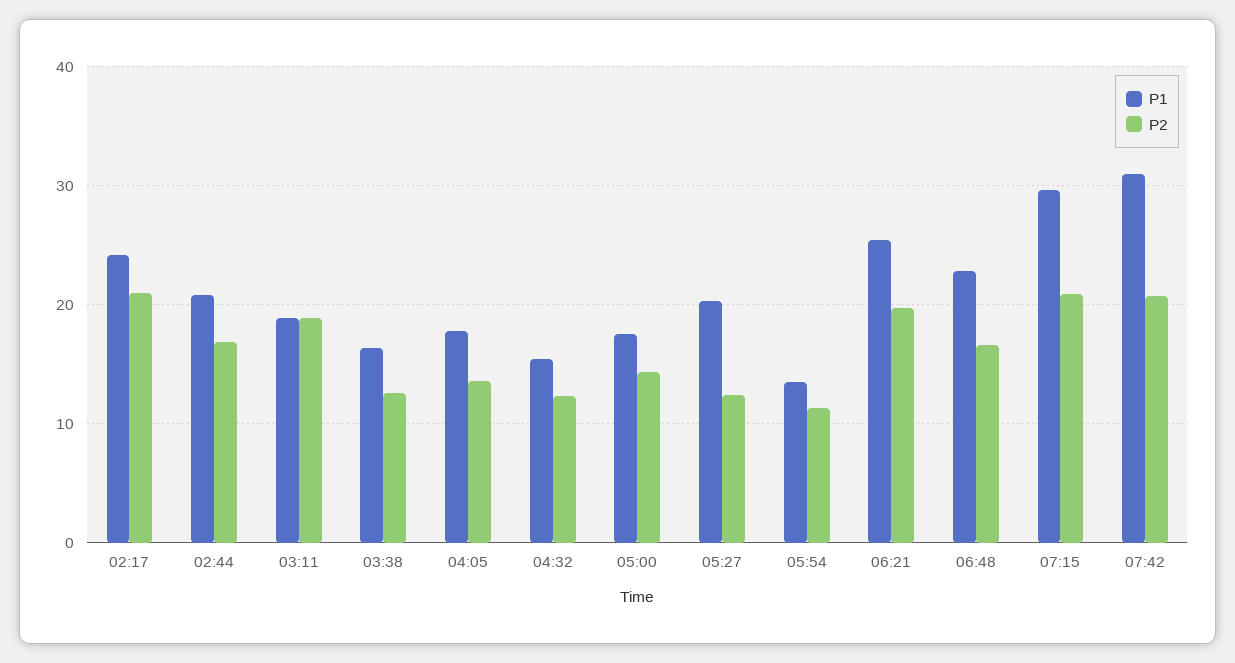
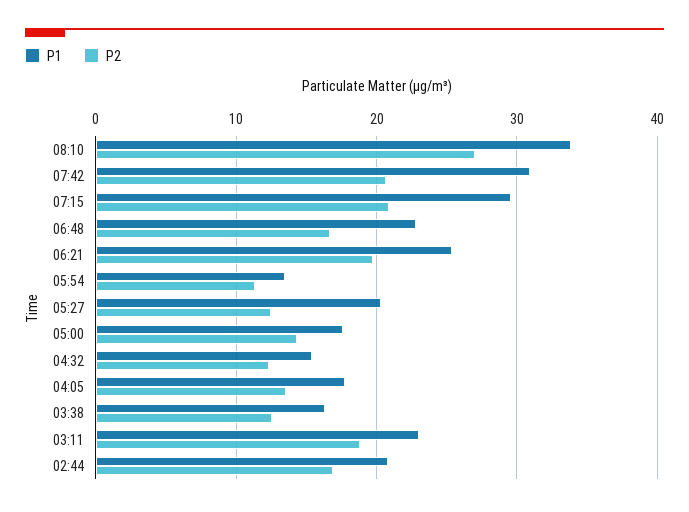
P1, 02:17: 24 -> none
P2, 02:17: 21 -> none
P1, 03:11: 19 -> 23
P1, 08:10: none -> 34
P2, 08:10: none -> 27

